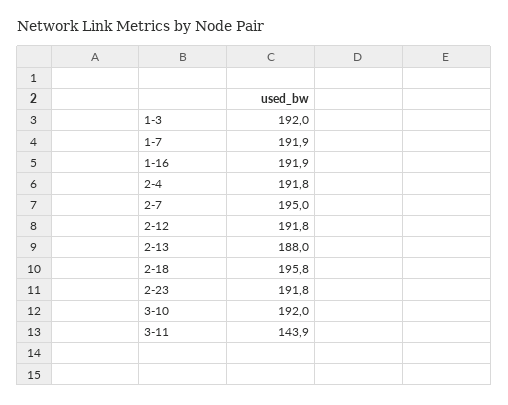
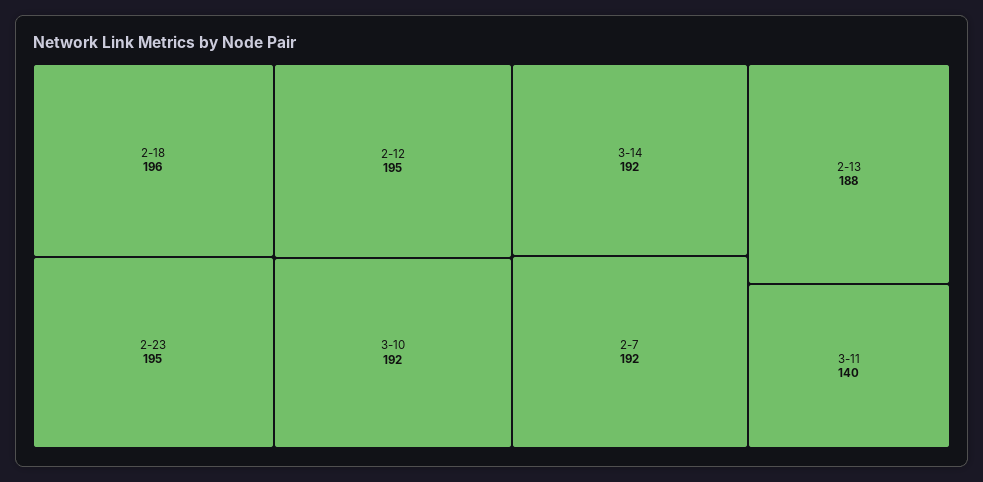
1-3: 192 -> none
1-7: 191.9 -> none
1-16: 191.9 -> none
2-4: 191.8 -> none
2-7: 195 -> 192
2-12: 191.8 -> 195
2-23: 191.8 -> 195
3-11: 143.9 -> 140
3-14: none -> 192

